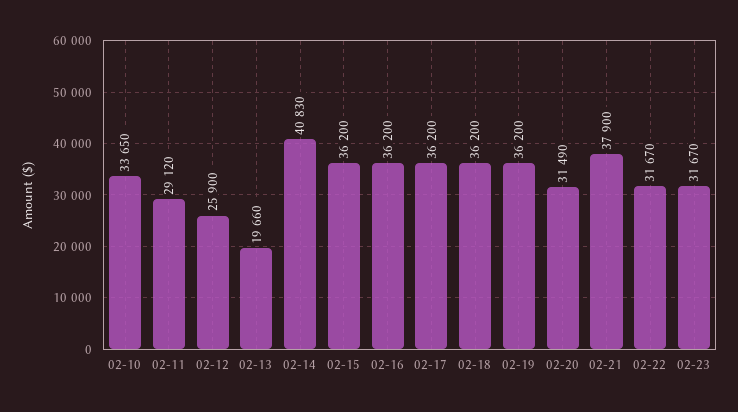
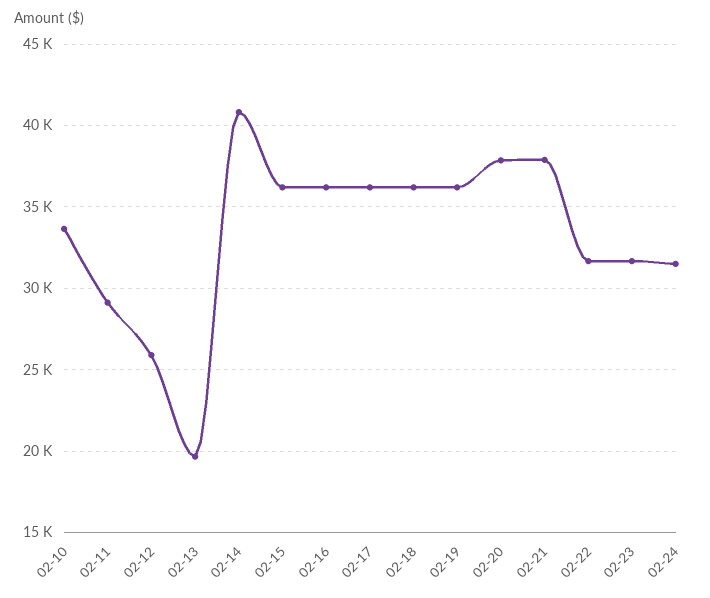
02-20: 31490 -> 38000
02-24: none -> 31500

